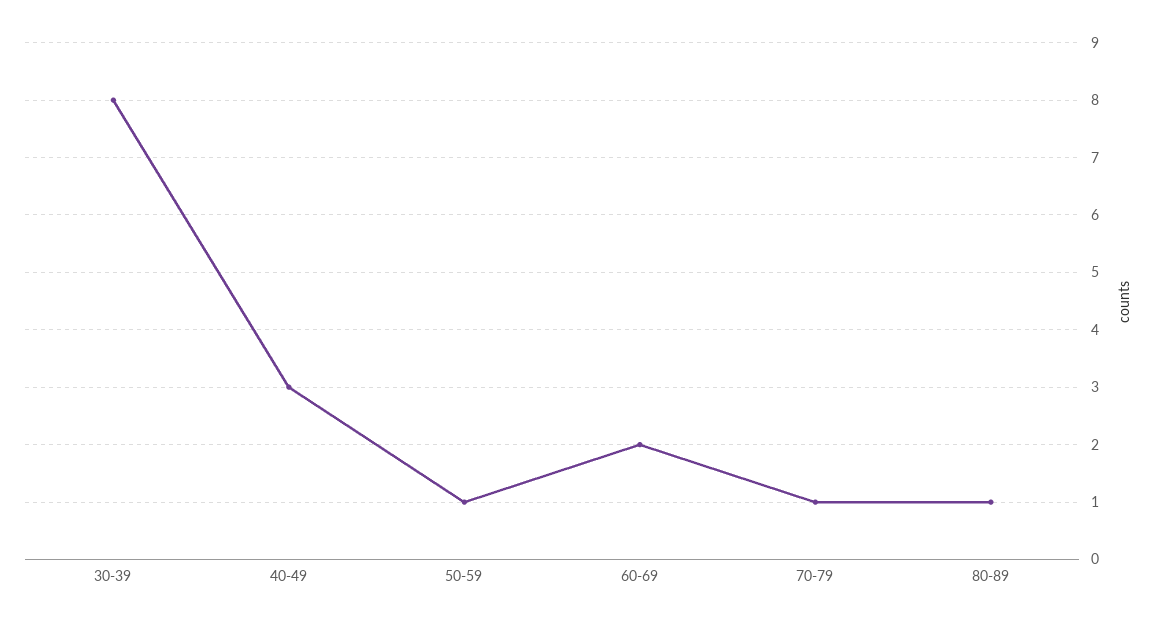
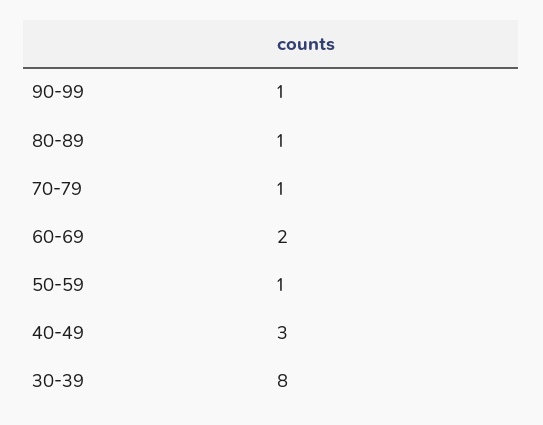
90-99: none -> 1

